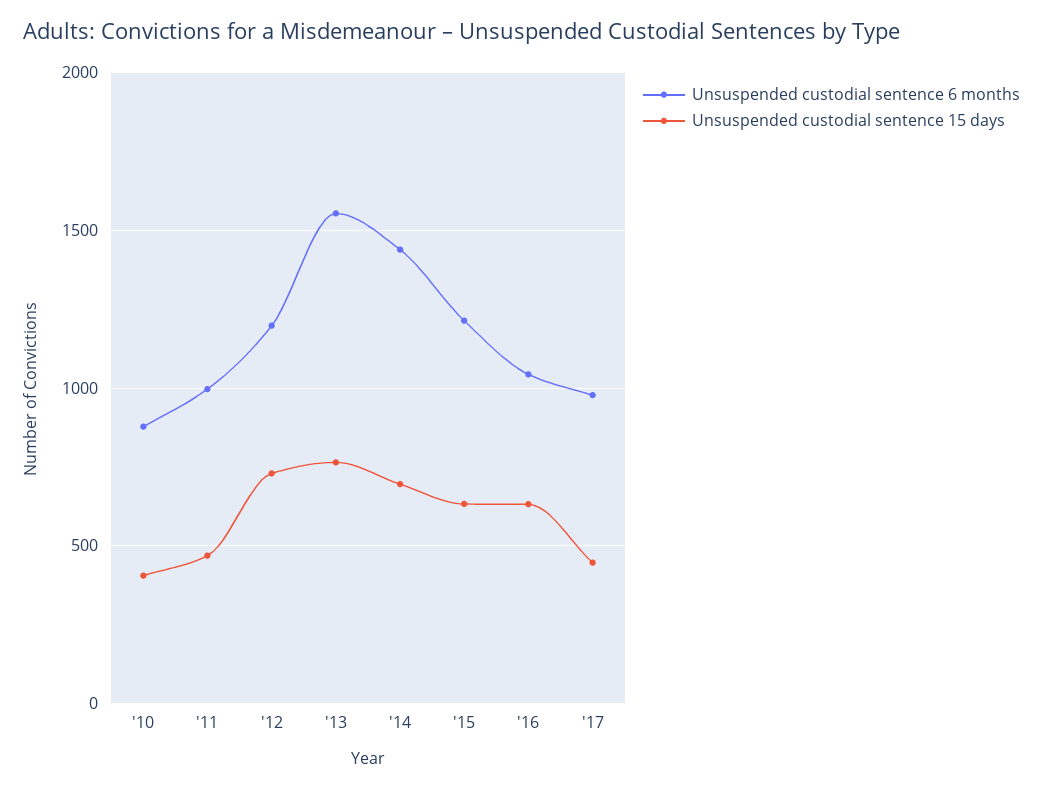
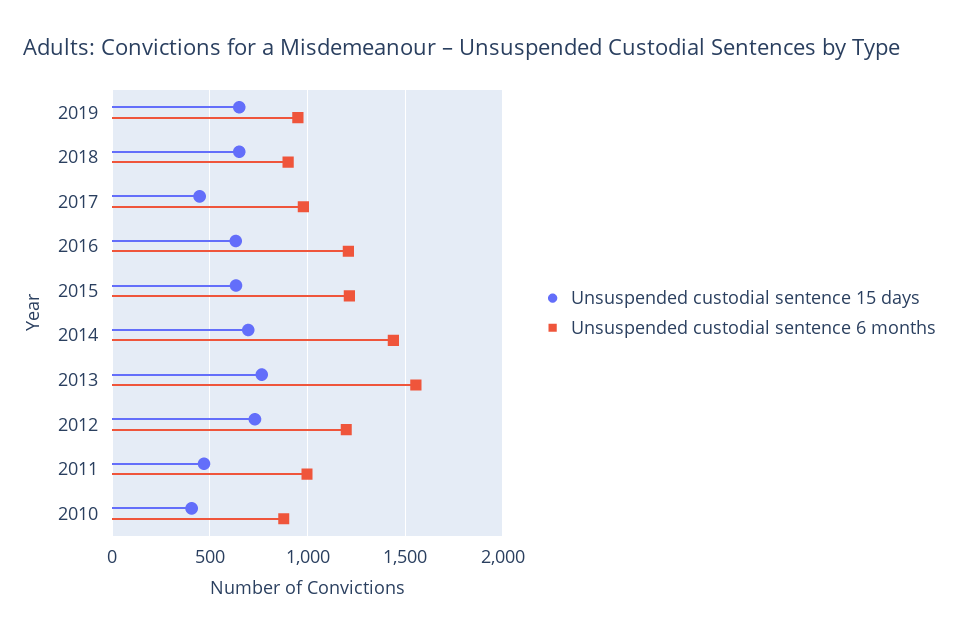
Unsuspended custodial sentence 6 months, '16: 1050 -> 1200
Unsuspended custodial sentence 15 days, 2019: none -> 650
Unsuspended custodial sentence 6 months, 2019: none -> 950
Unsuspended custodial sentence 15 days, 2018: none -> 650
Unsuspended custodial sentence 6 months, 2018: none -> 900

